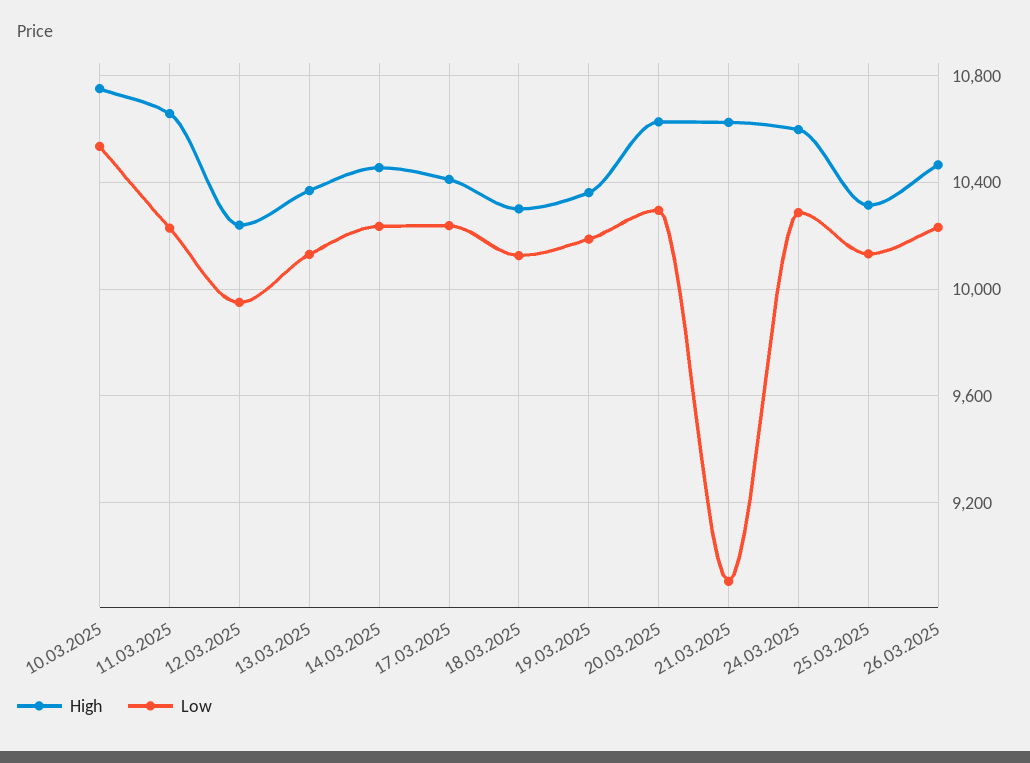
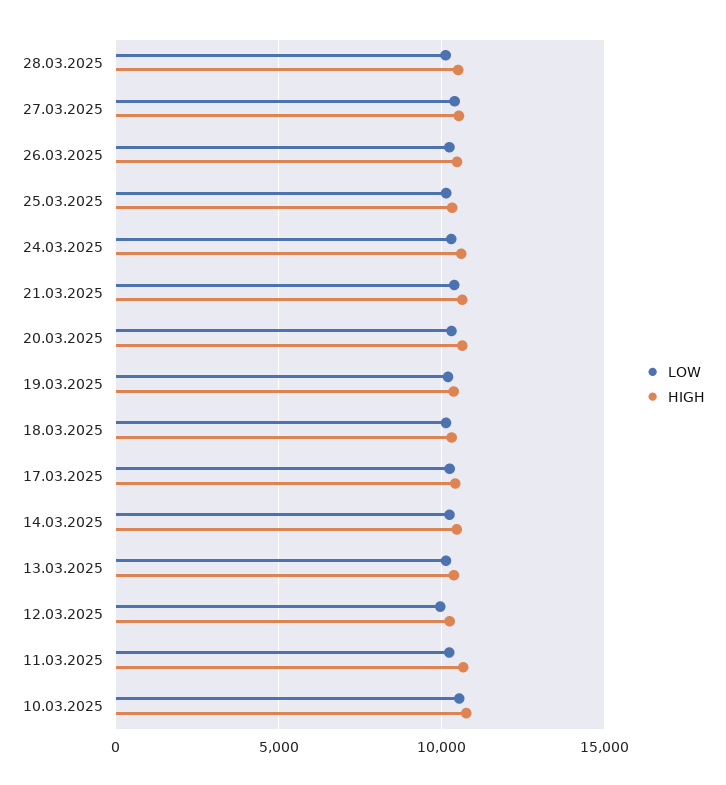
Low, 21.03.2025: 8900 -> 10500
Low, 28.03.2025: none -> 10000
High, 28.03.2025: none -> 10500
Low, 27.03.2025: none -> 10500
High, 27.03.2025: none -> 10500

